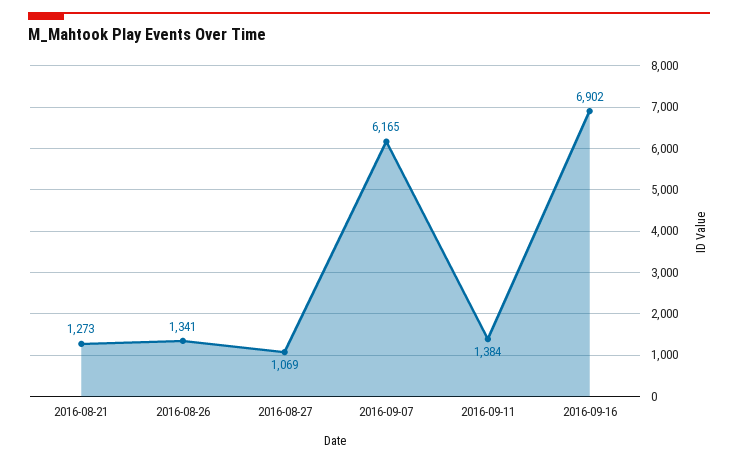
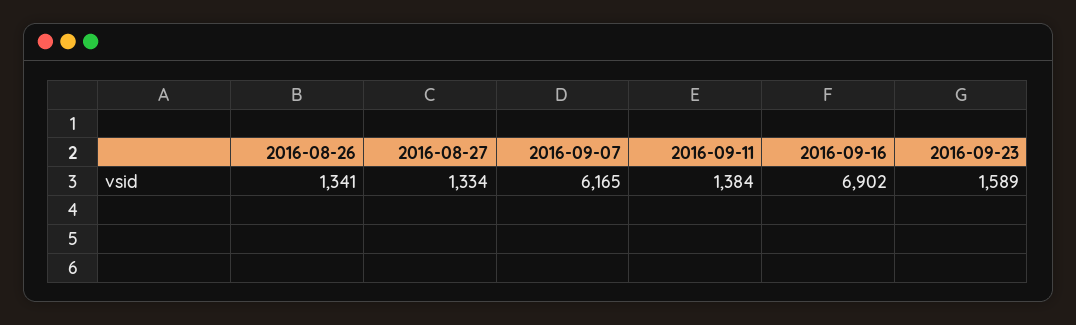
2016-08-21: 1273 -> none
2016-08-27: 1069 -> 1334
2016-09-23: none -> 1589

